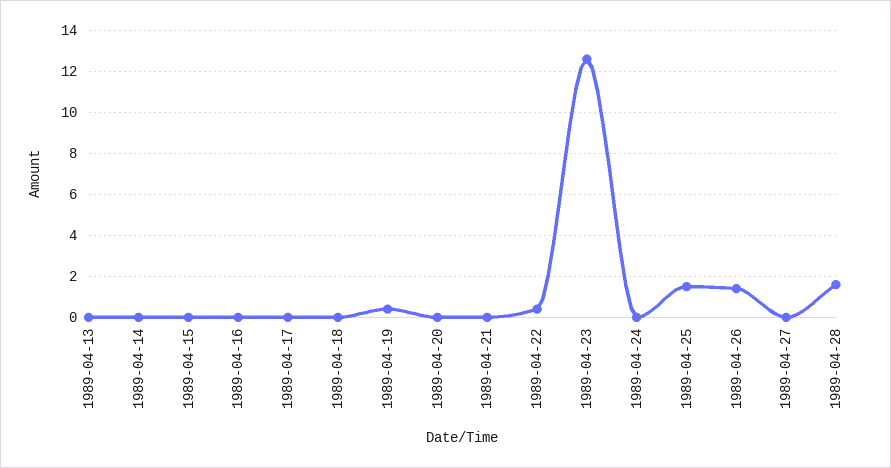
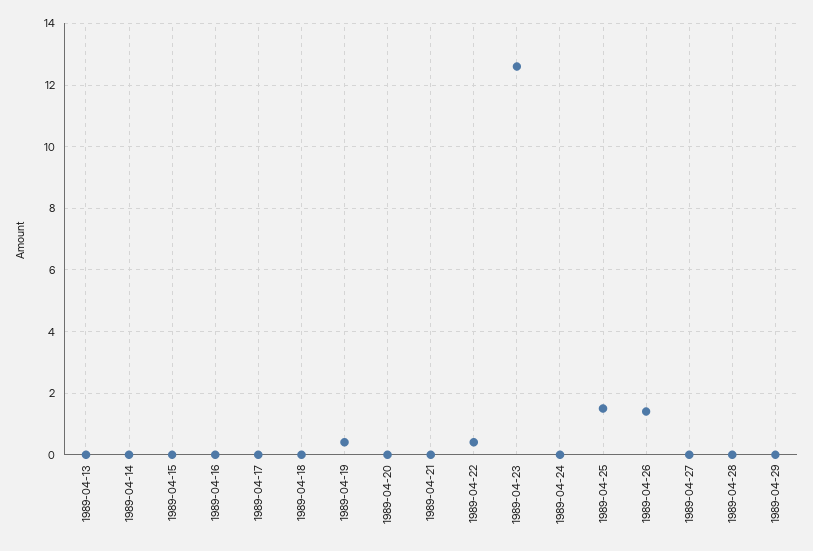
1989-04-28: 1.5 -> 0
1989-04-29: none -> 0

